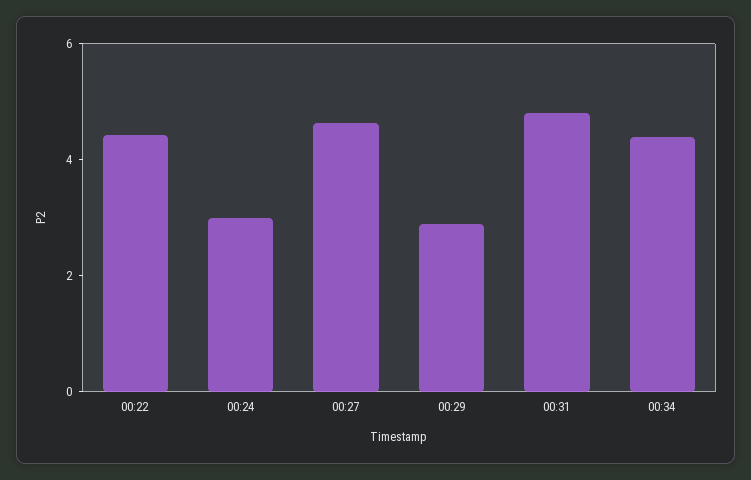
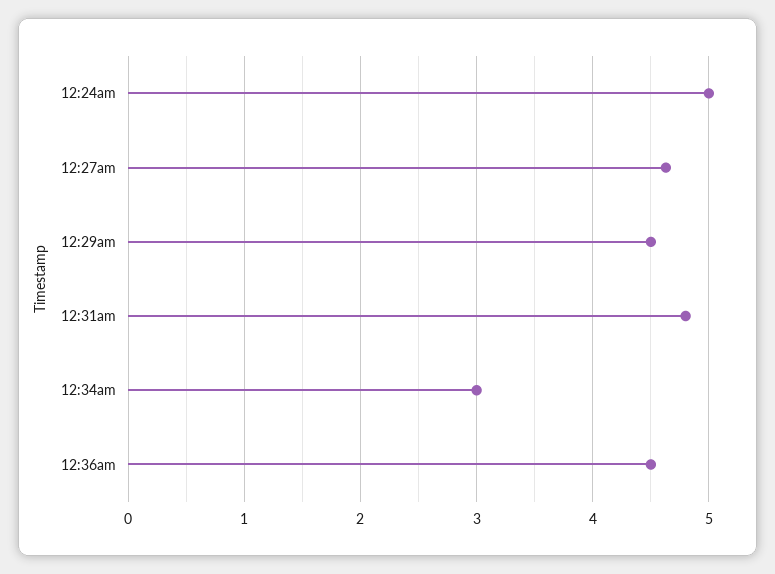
00:22: 4.5 -> none
00:24: 3 -> 5
00:29: 3 -> 4.5
00:34: 4.5 -> 3
12:36am: none -> 4.5

